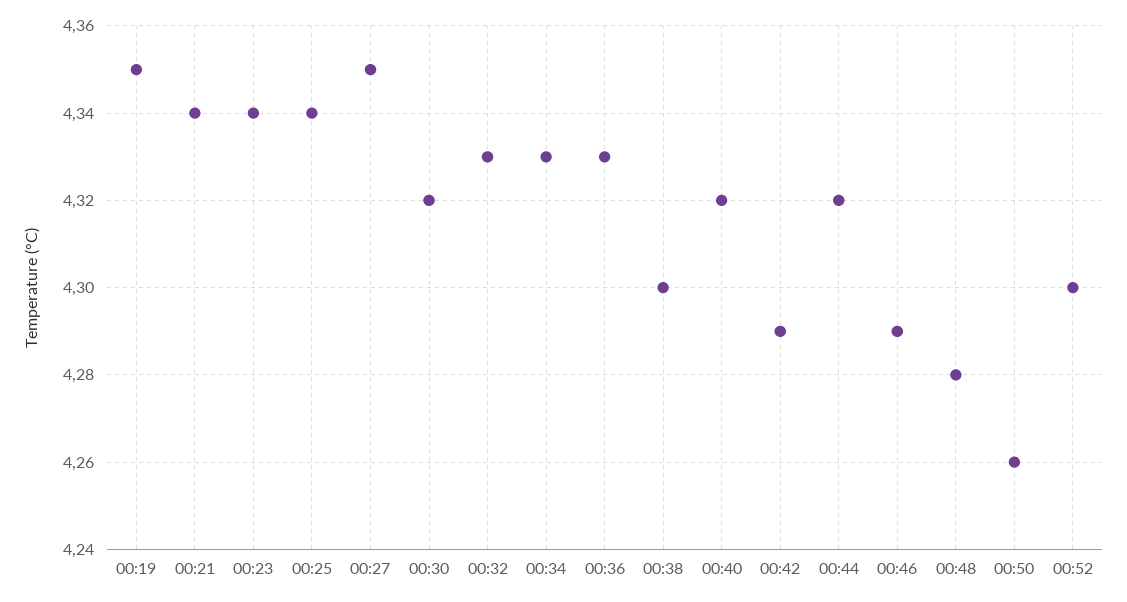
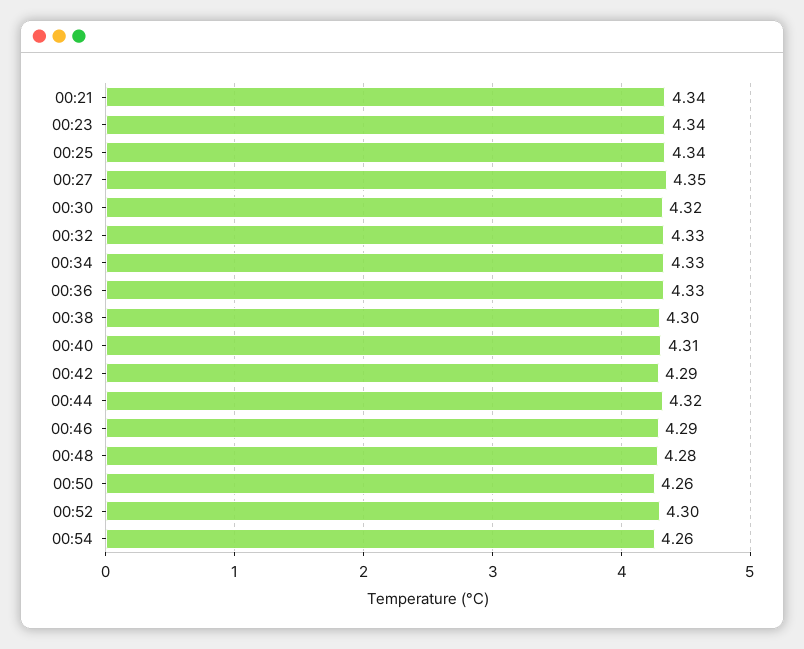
00:19: 4.35 -> none
00:40: 4.32 -> 4.31
00:54: none -> 4.26

